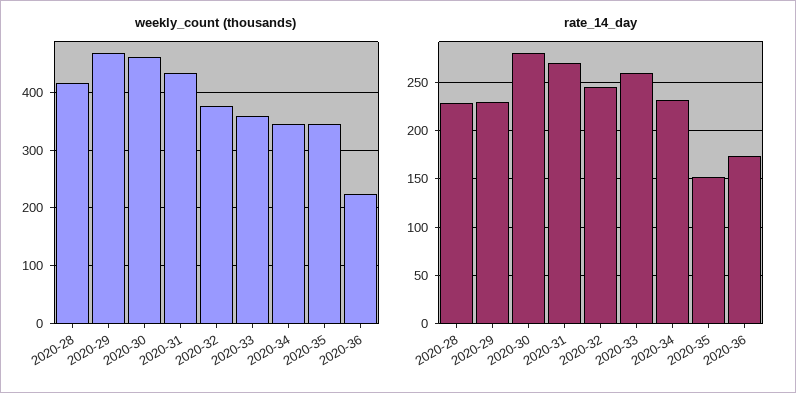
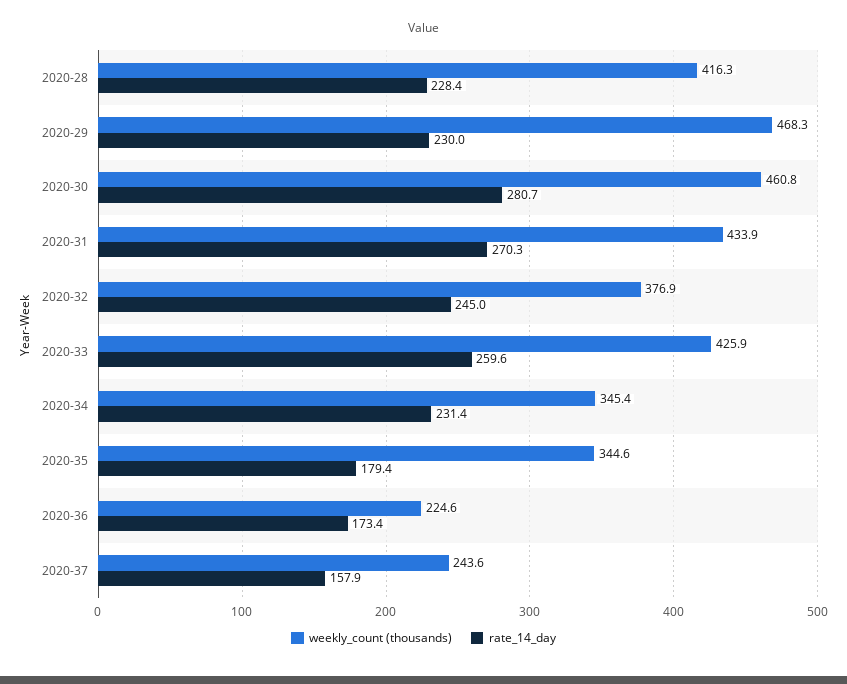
weekly_count (thousands), 2020-33: 360 -> 425.9
rate_14_day, 2020-35: 150 -> 179.4
weekly_count (thousands), 2020-37: none -> 243.6
rate_14_day, 2020-37: none -> 157.9

